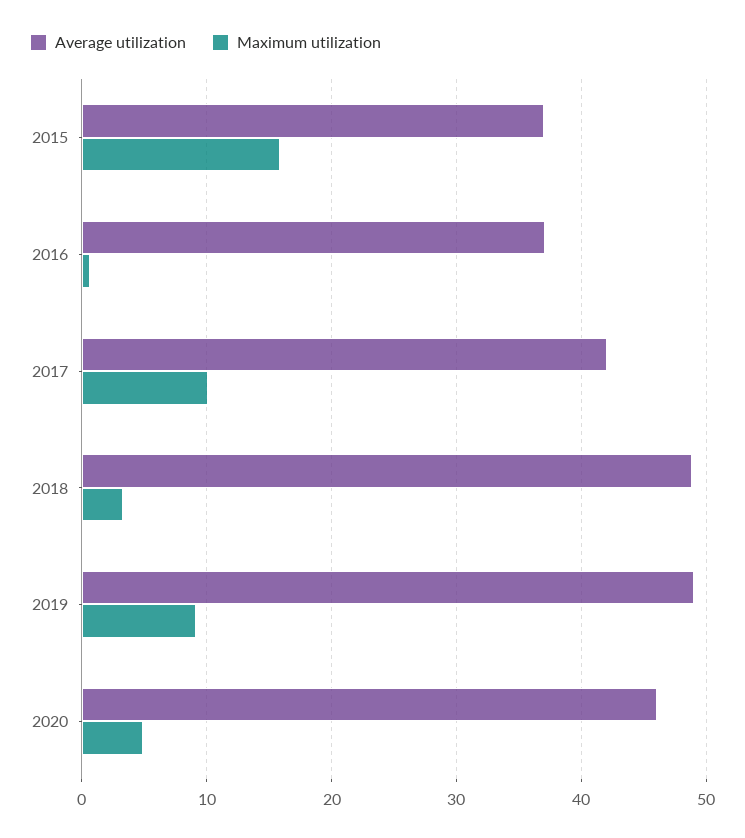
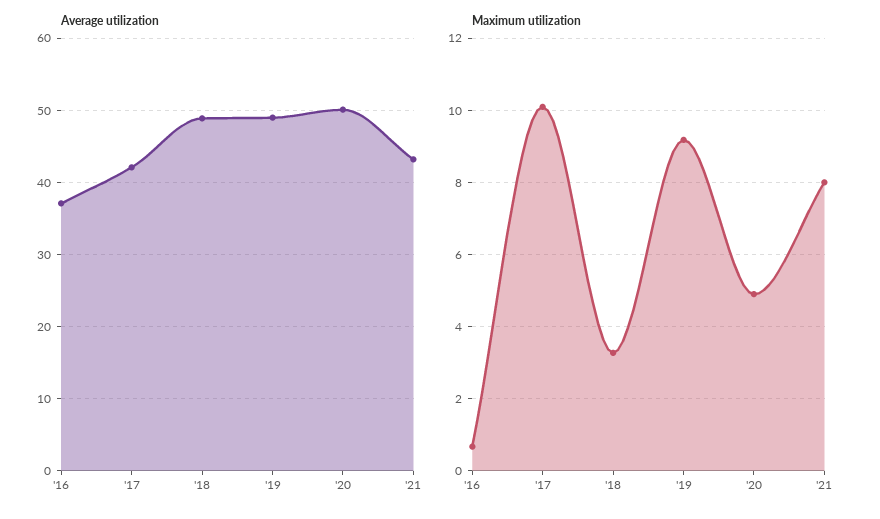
Average utilization, 2015: 37 -> none
Maximum utilization, 2015: 16 -> none
Average utilization, 2020: 46 -> 50
Average utilization, '21: none -> 43
Maximum utilization, '21: none -> 8

